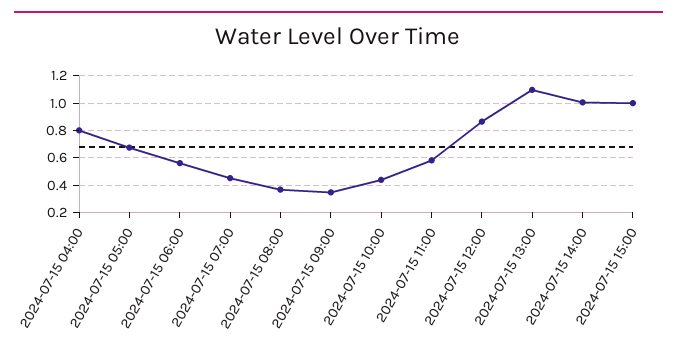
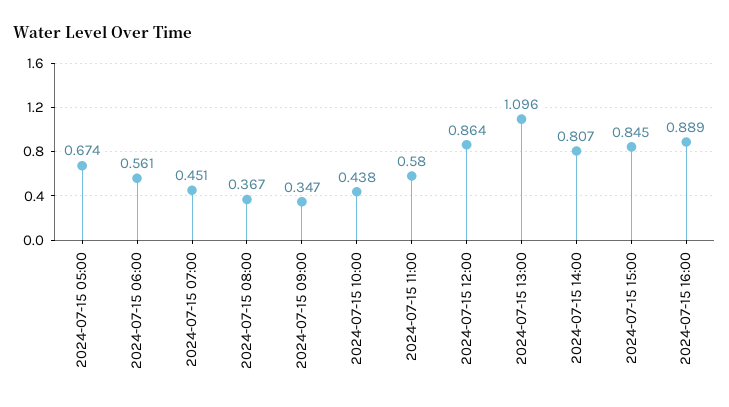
2024-07-15 04:00: 0.8 -> none
2024-07-15 14:00: 1 -> 0.807
2024-07-15 15:00: 1 -> 0.845
2024-07-15 16:00: none -> 0.889

